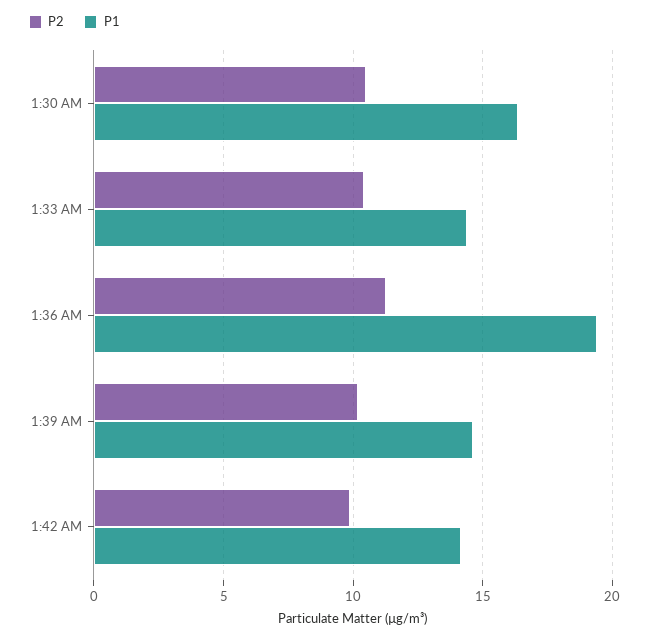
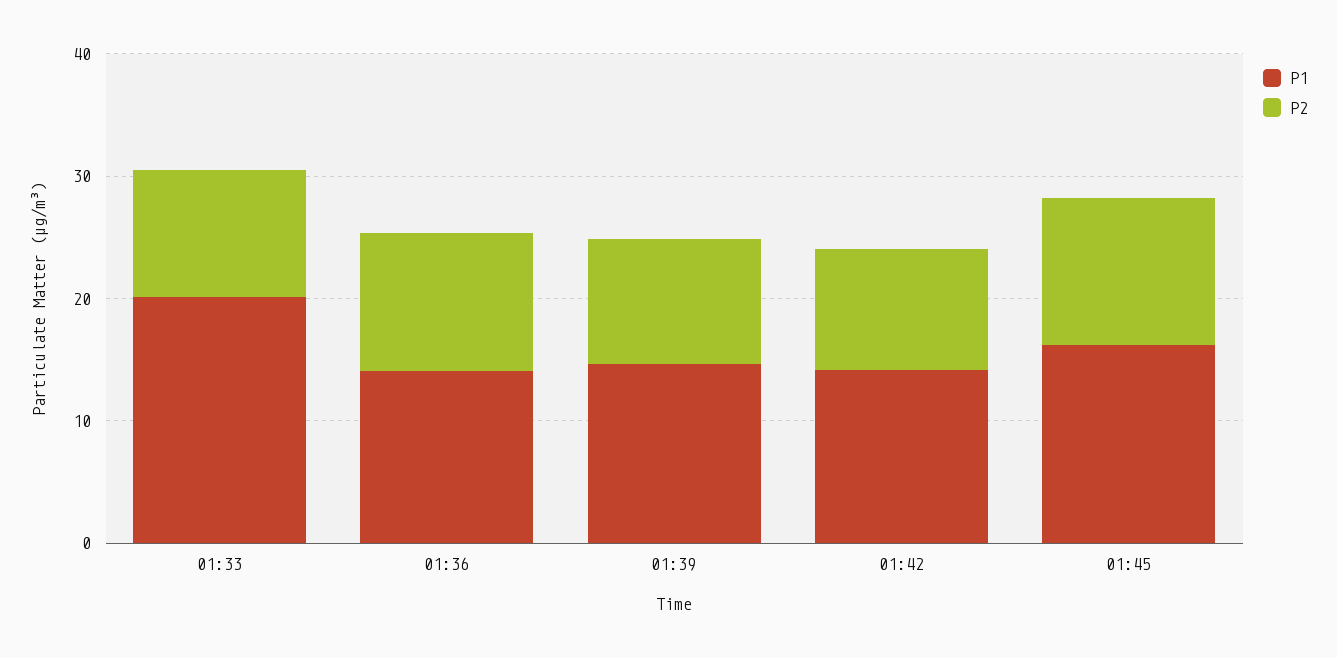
P2, 1:30 AM: 10.5 -> none
P1, 1:30 AM: 16.5 -> none
P1, 1:33 AM: 14.5 -> 20
P1, 1:36 AM: 19.5 -> 14
P1, 01:45: none -> 16
P2, 01:45: none -> 12

